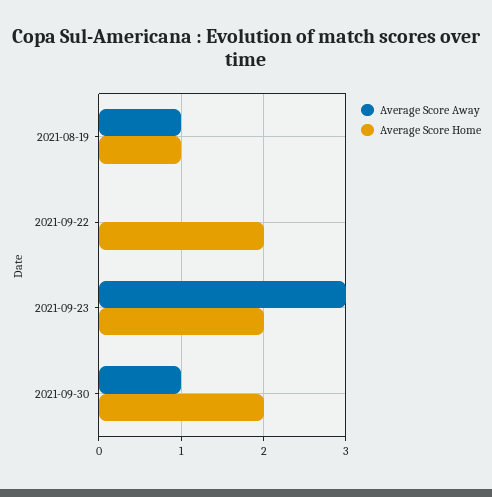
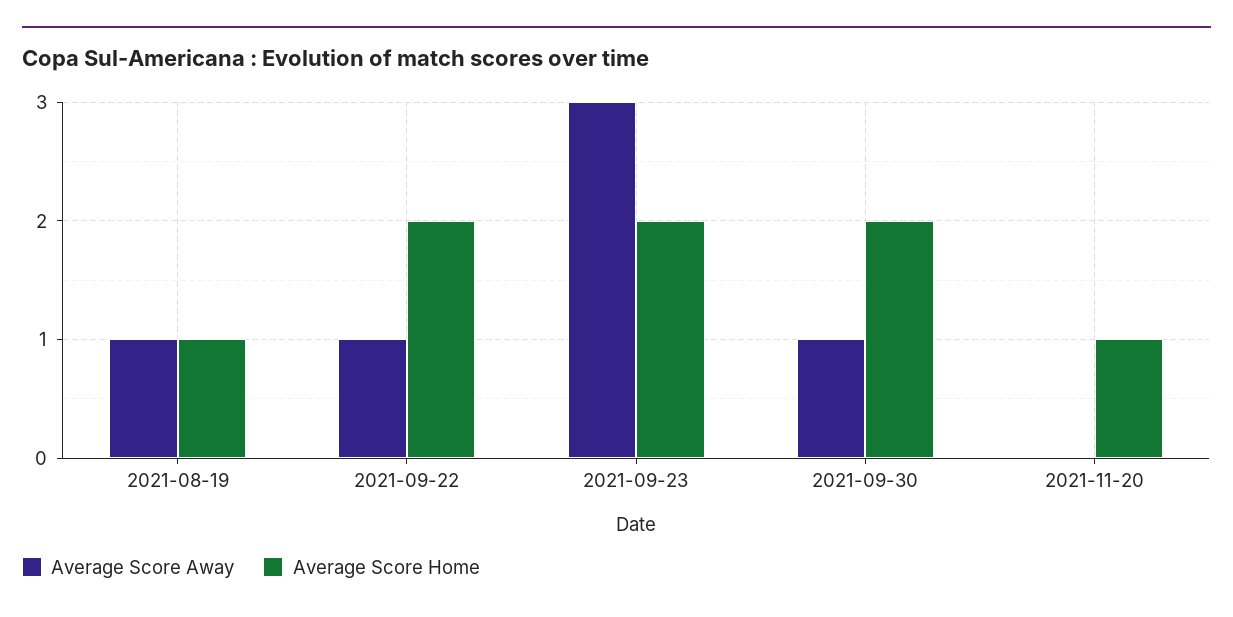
Average Score Away, 2021-09-22: 0 -> 1
Average Score Away, 2021-11-20: none -> 0
Average Score Home, 2021-11-20: none -> 1

